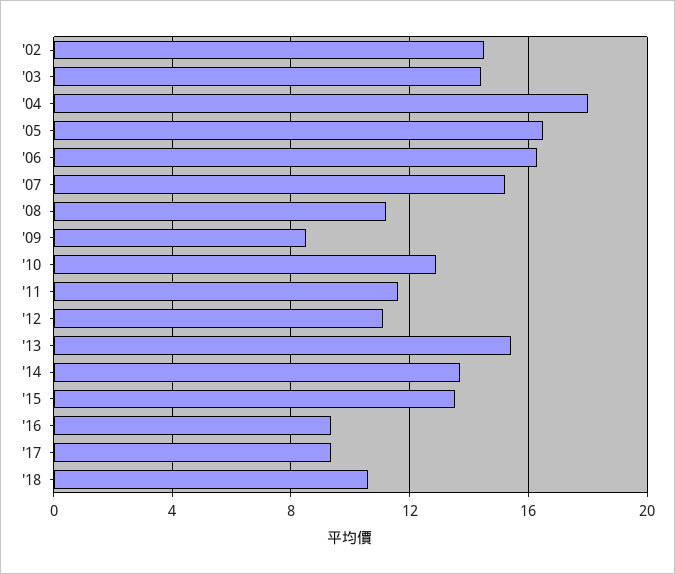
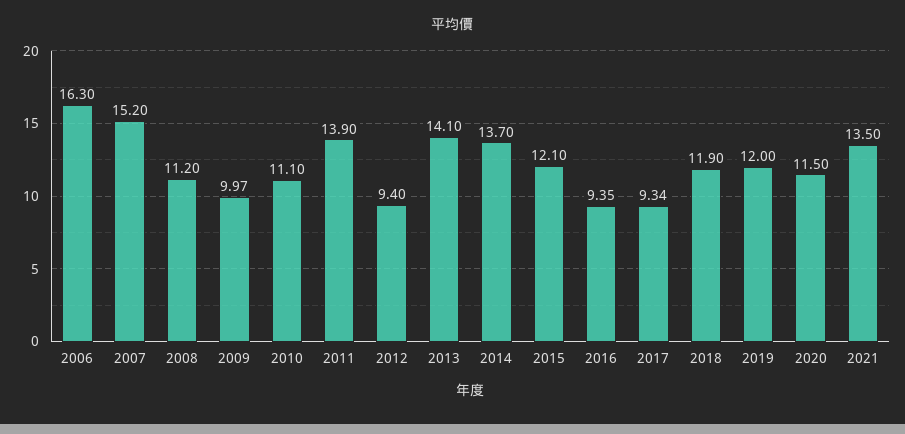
'02: 14.5 -> none
'03: 14.5 -> none
'04: 18 -> none
'05: 16.5 -> none
'09: 8.5 -> 9.97
'10: 13 -> 11.1
'11: 11.5 -> 13.9
'12: 11 -> 9.4
'13: 15.5 -> 14.1
'15: 13.5 -> 12.1
'18: 10.5 -> 11.9
2019: none -> 12
2020: none -> 11.5
2021: none -> 13.5

